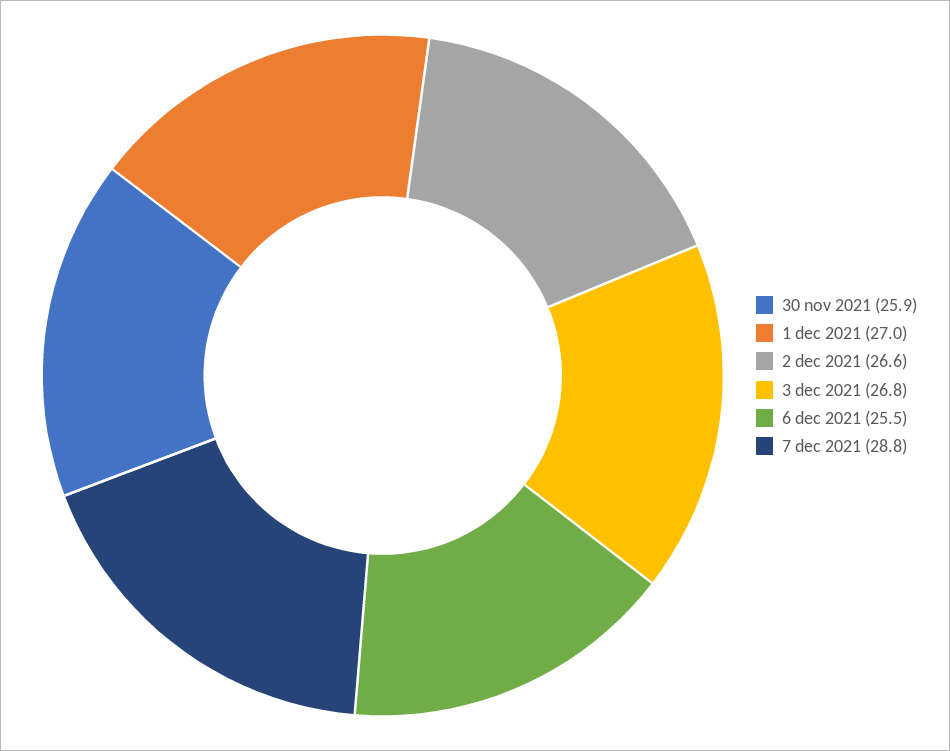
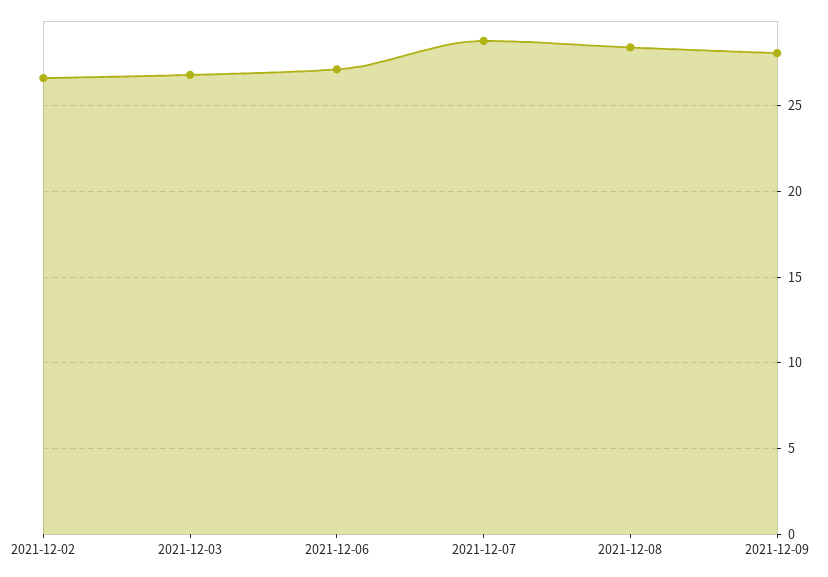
30 nov 2021: 25.9 -> none
1 dec 2021: 27 -> none
6 dec 2021: 25.5 -> 27
2021-12-08: none -> 28.5
2021-12-09: none -> 28

